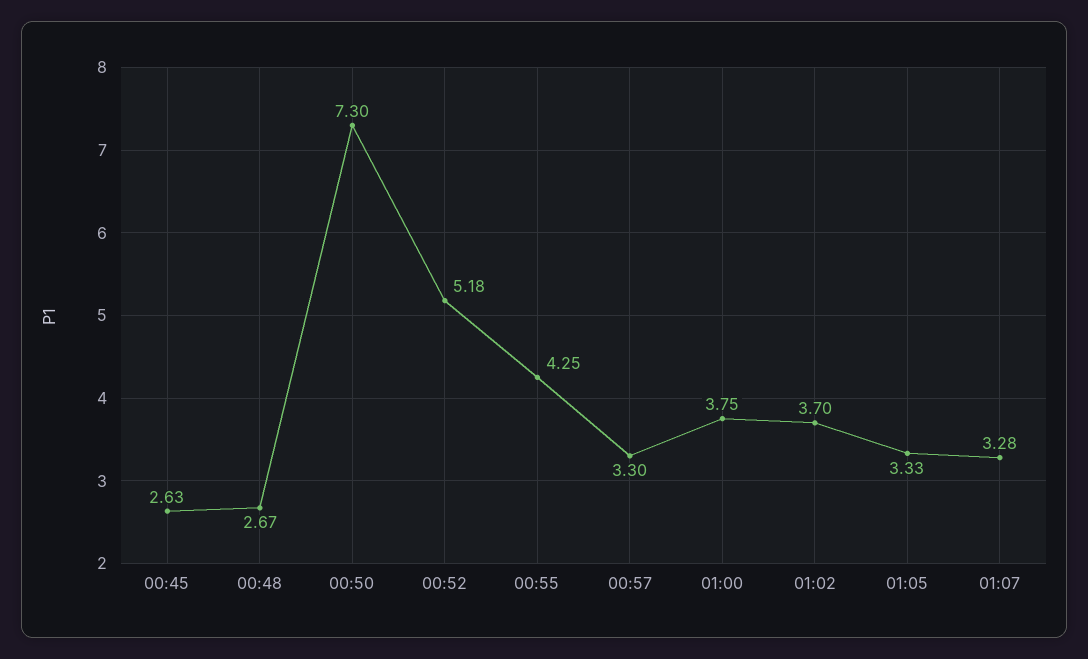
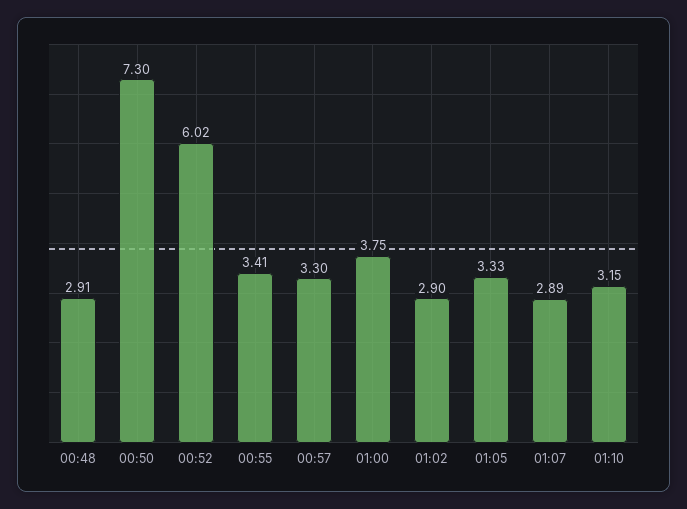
00:45: 2.63 -> none
00:48: 2.67 -> 2.91
00:52: 5.18 -> 6.02
00:55: 4.25 -> 3.41
01:02: 3.7 -> 2.9
01:07: 3.28 -> 2.89
01:10: none -> 3.15

